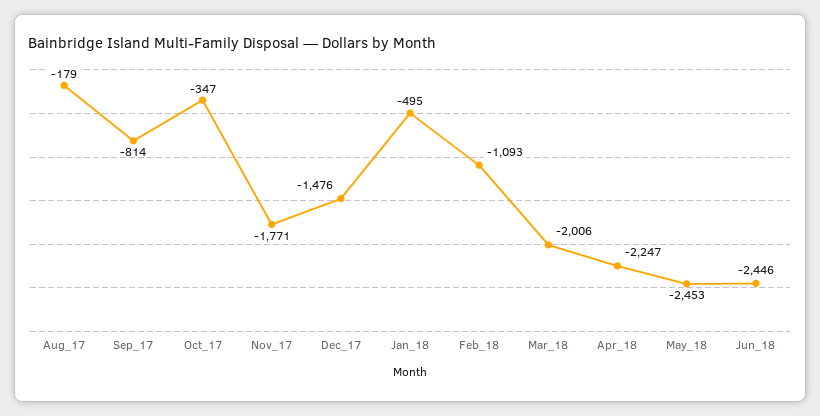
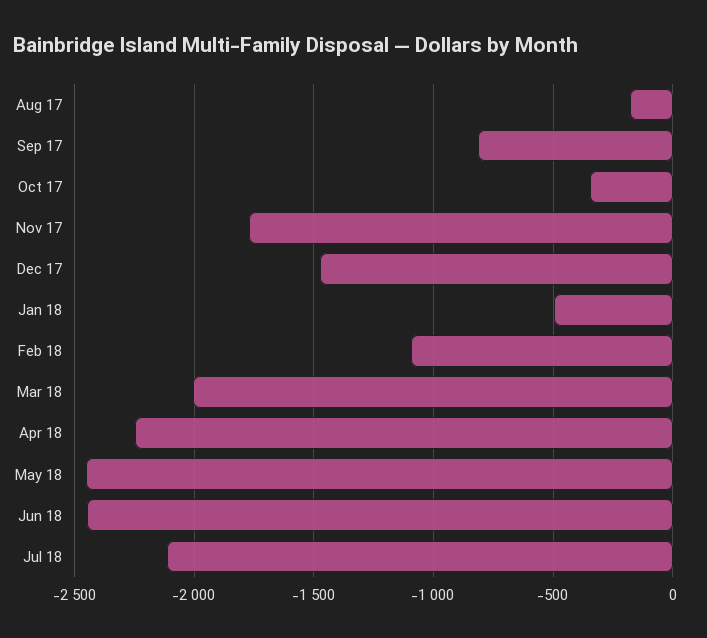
Jul 18: none -> -2100

